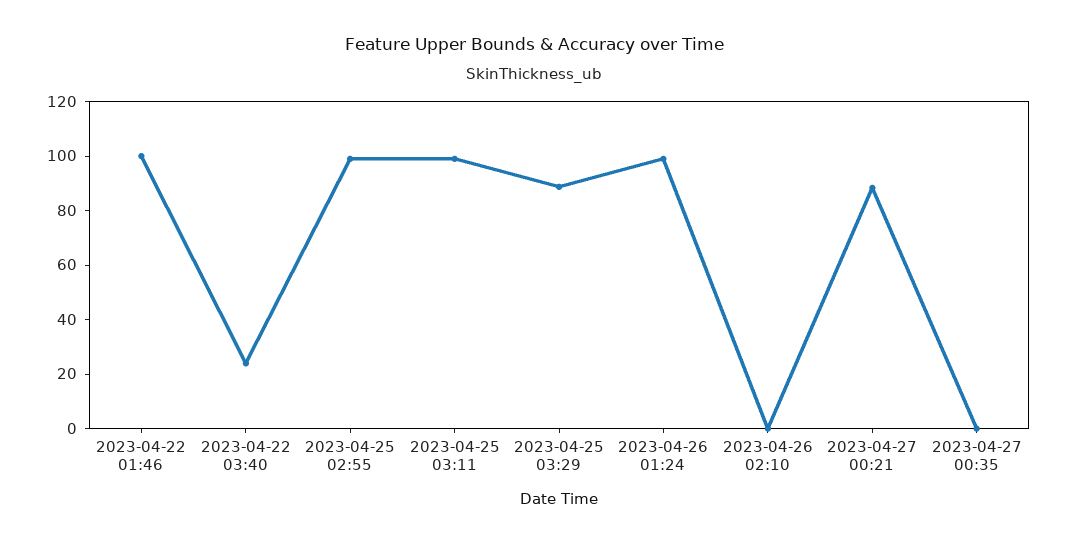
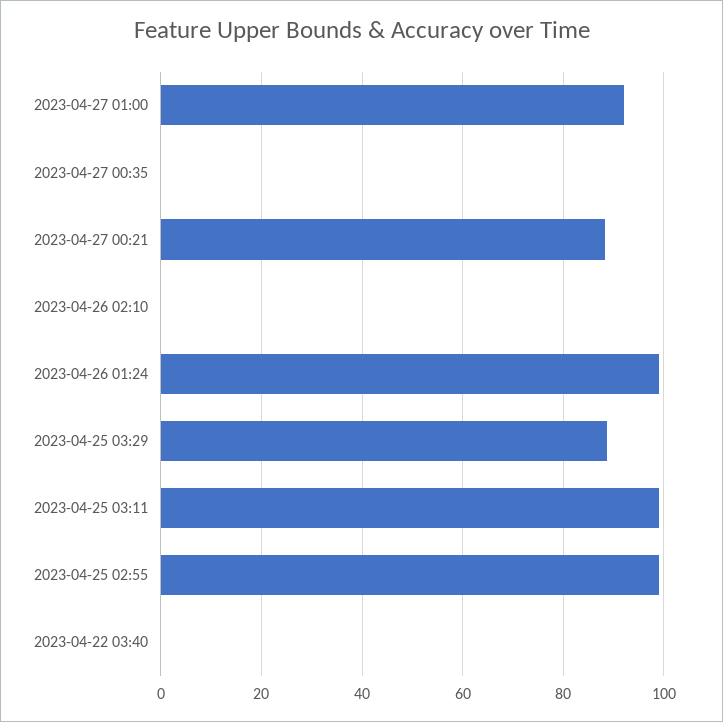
2023-04-22 01:46: 100 -> none
2023-04-22 03:40: 25 -> 0
2023-04-27 01:00: none -> 92

